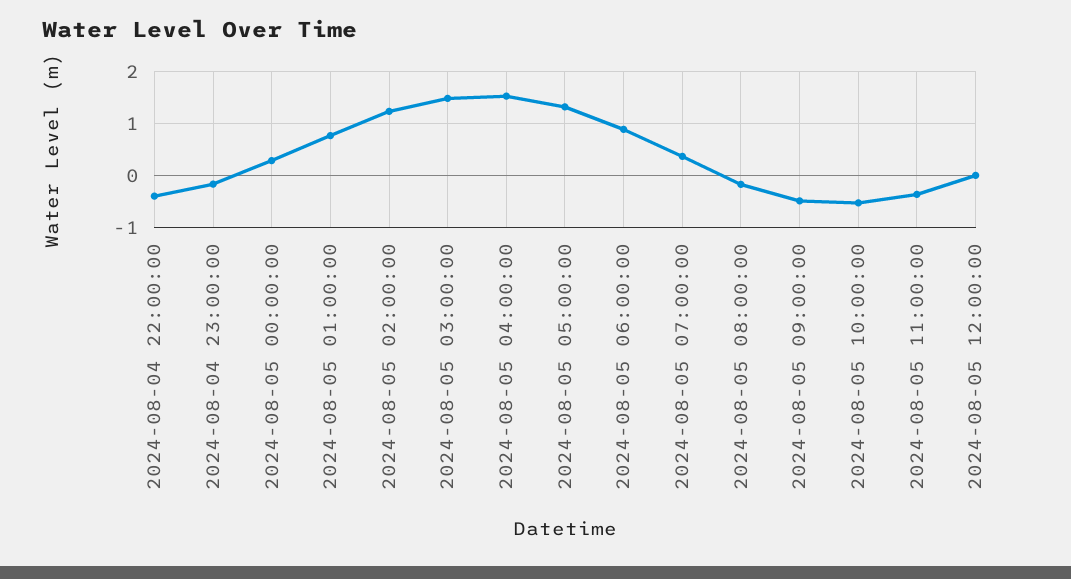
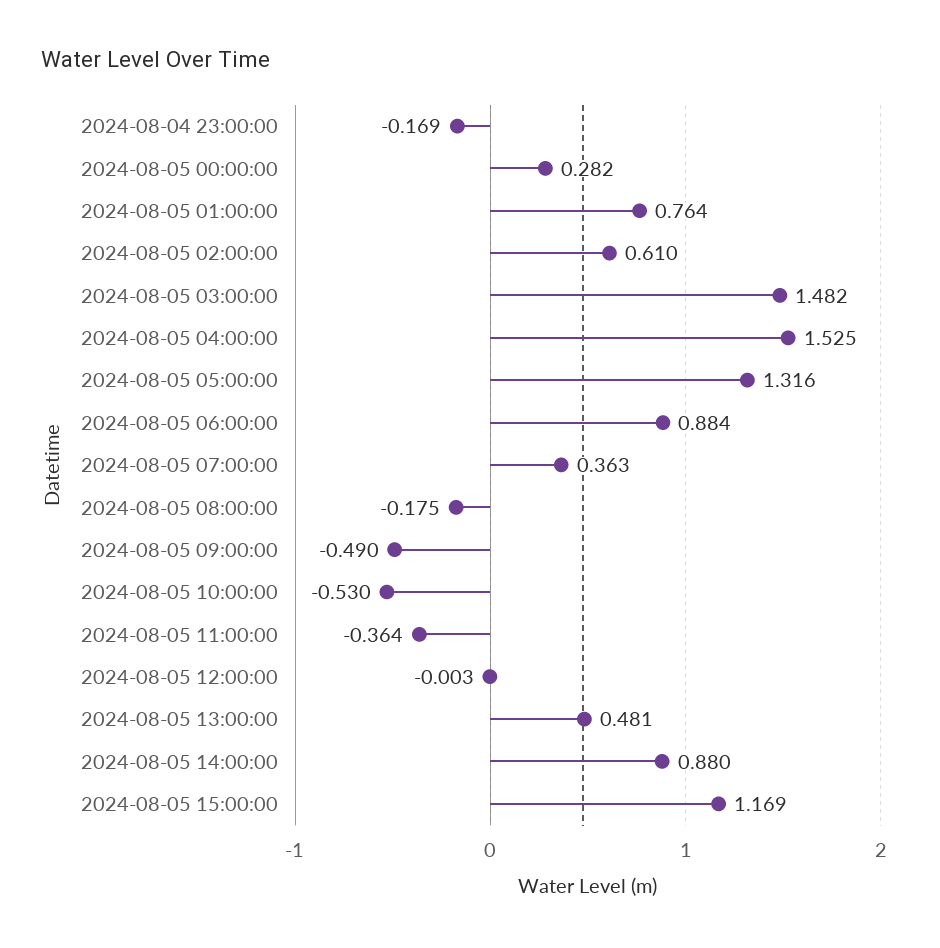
2024-08-04 22:00:00: -0.4 -> none
2024-08-05 02:00:00: 1.2 -> 0.61
2024-08-05 13:00:00: none -> 0.481
2024-08-05 14:00:00: none -> 0.88
2024-08-05 15:00:00: none -> 1.169

